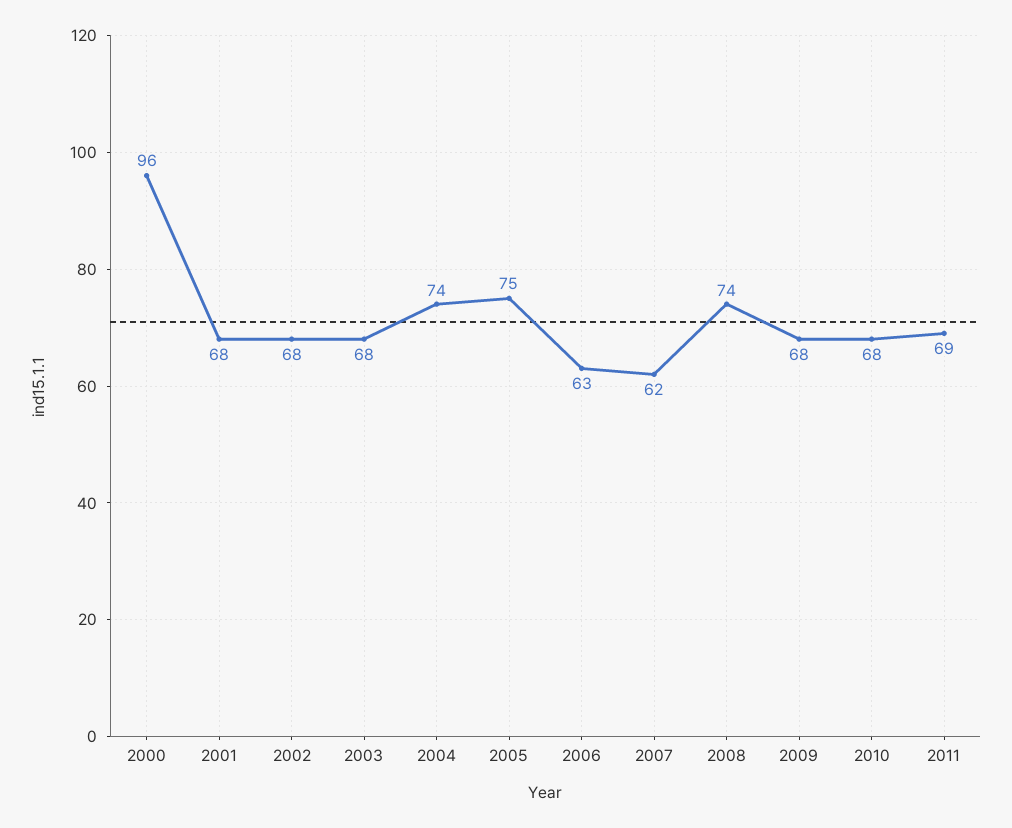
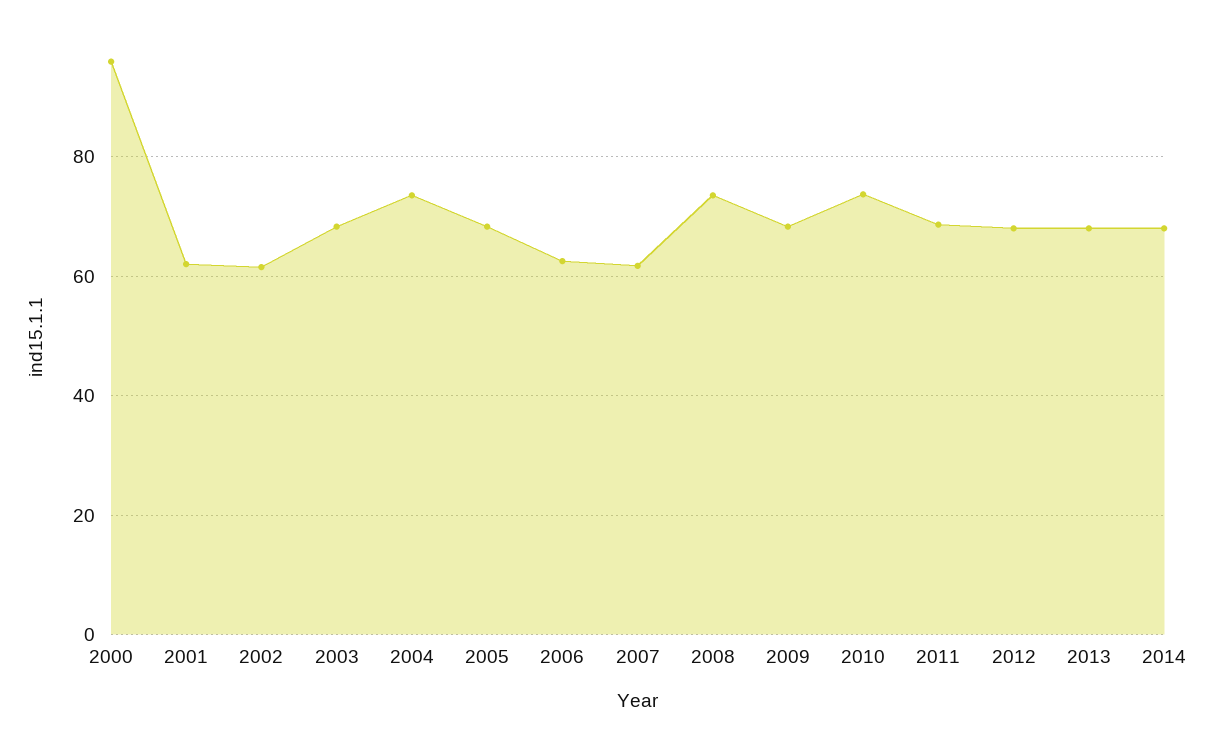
2001: 68 -> 62
2002: 68 -> 62
2005: 75 -> 68
2010: 68 -> 74
2012: none -> 68
2013: none -> 68
2014: none -> 68

